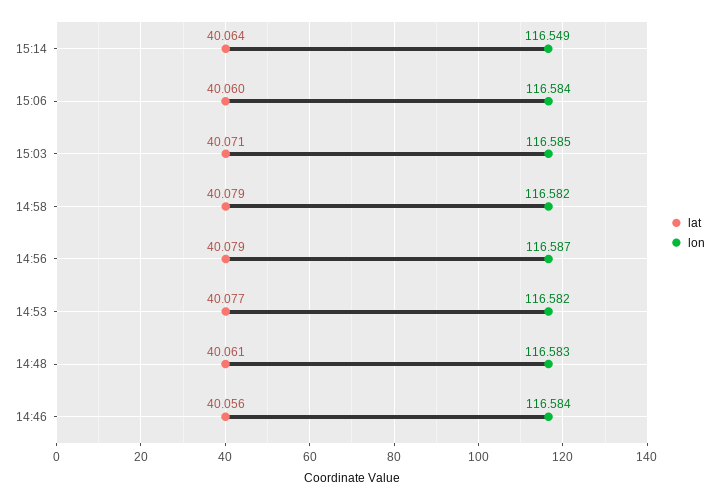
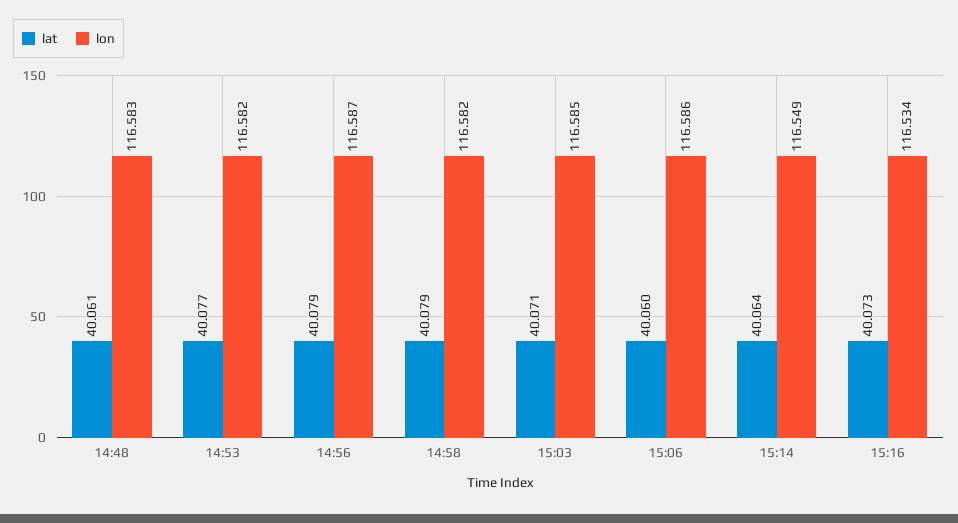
lon, 15:06: 116.584 -> 116.586
lat, 14:46: 40.056 -> none
lon, 14:46: 116.584 -> none
lat, 15:16: none -> 40.073
lon, 15:16: none -> 116.534

